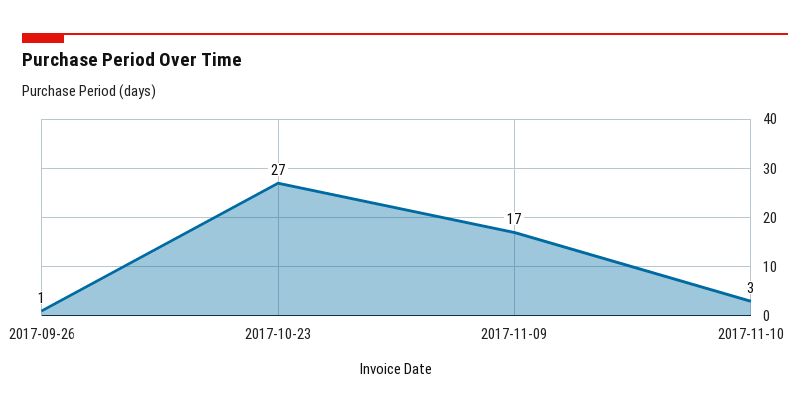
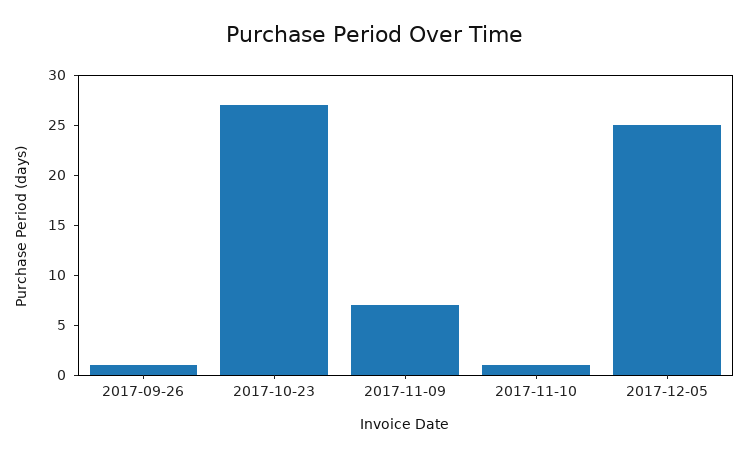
2017-11-09: 17 -> 7
2017-11-10: 3 -> 1
2017-12-05: none -> 25

